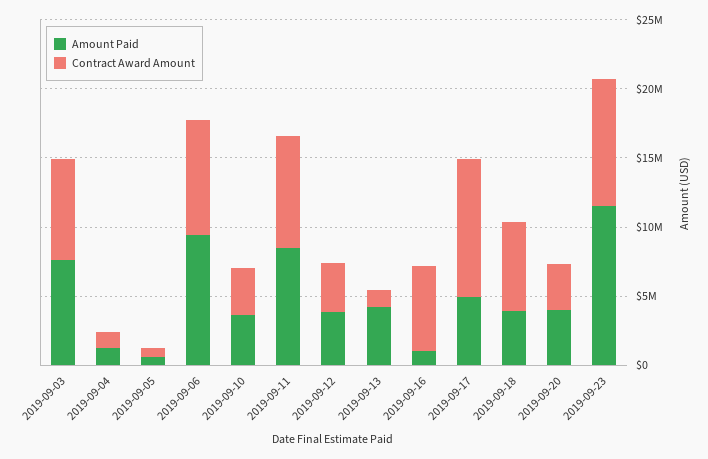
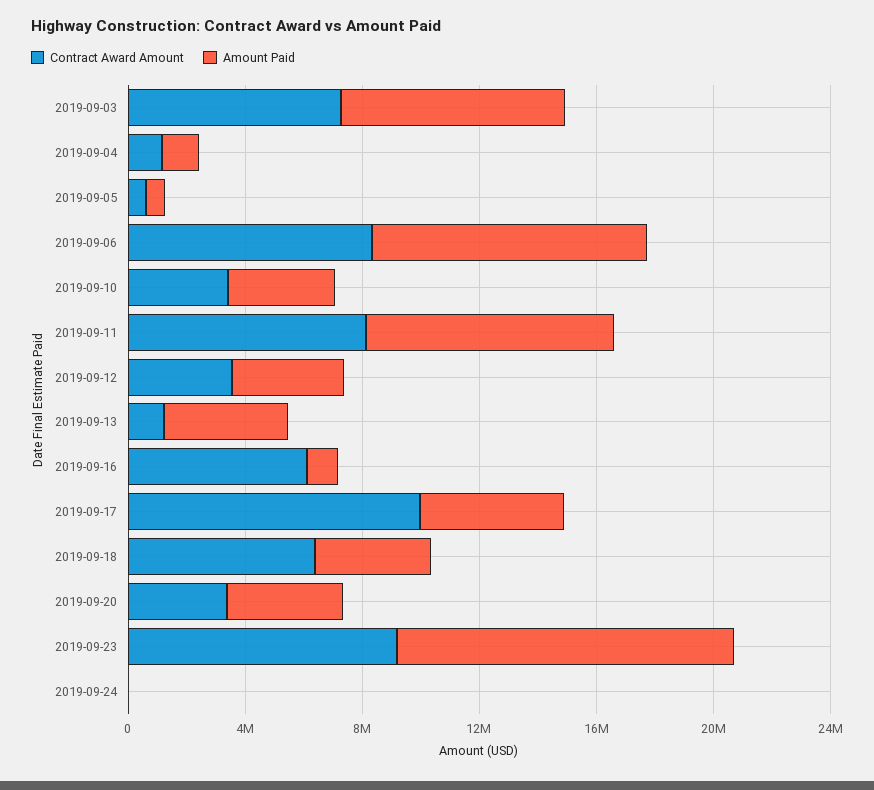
Contract Award Amount, 2019-09-24: none -> 0
Amount Paid, 2019-09-24: none -> 0

